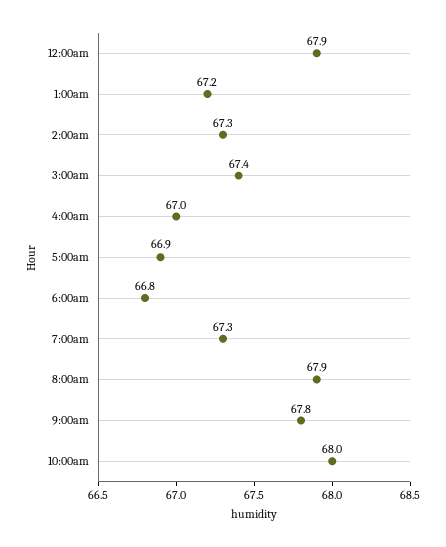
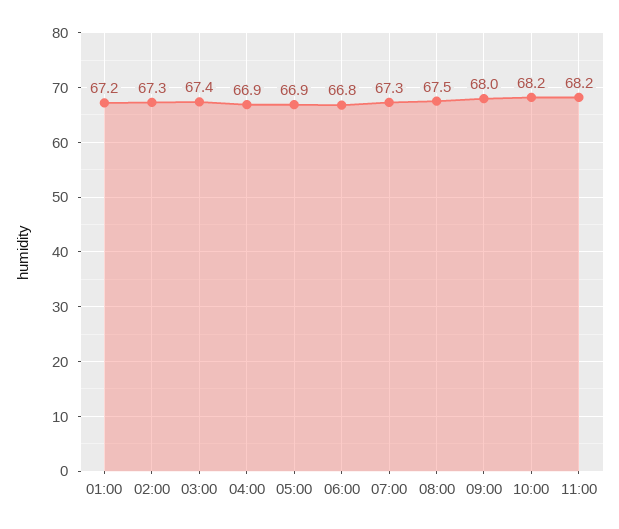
12:00am: 67.9 -> none
4:00am: 67 -> 66.9
8:00am: 67.9 -> 67.5
9:00am: 67.8 -> 68
10:00am: 68 -> 68.2
11:00: none -> 68.2

